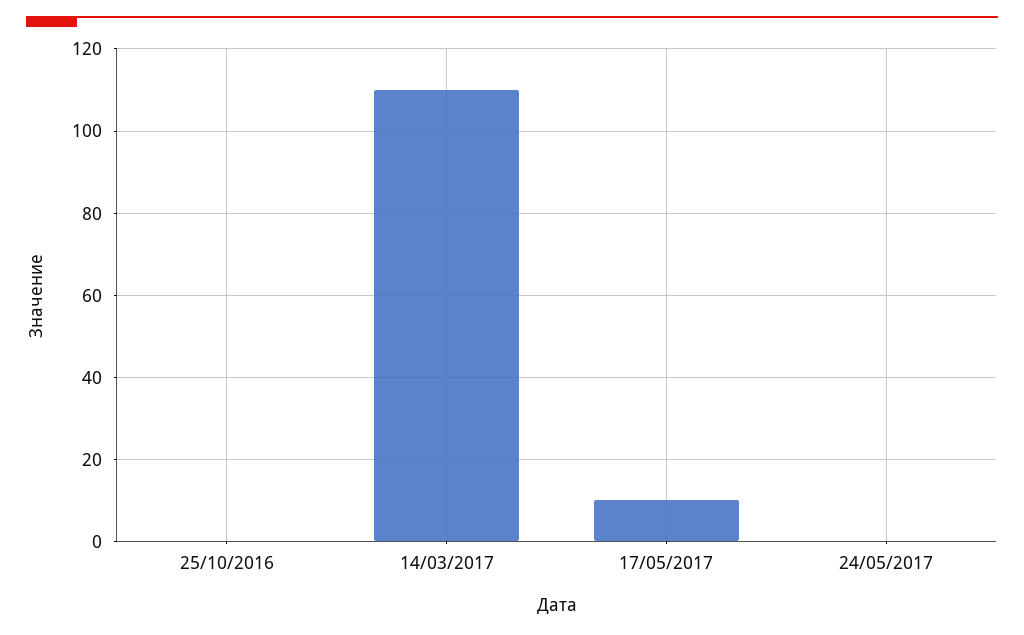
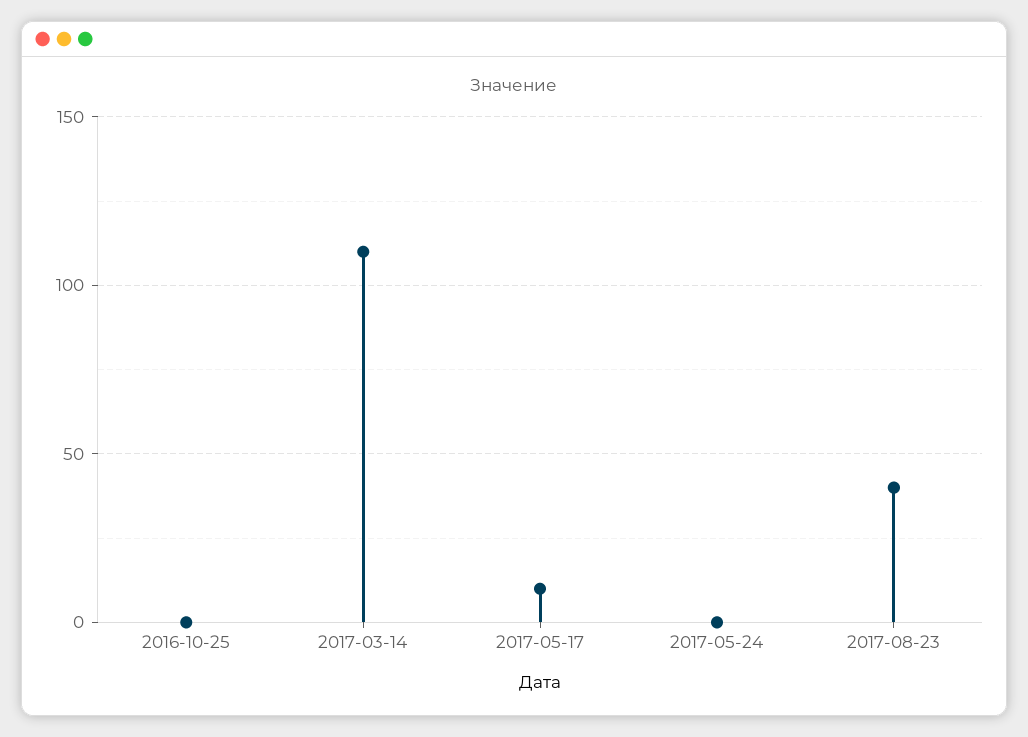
2017-08-23: none -> 40

